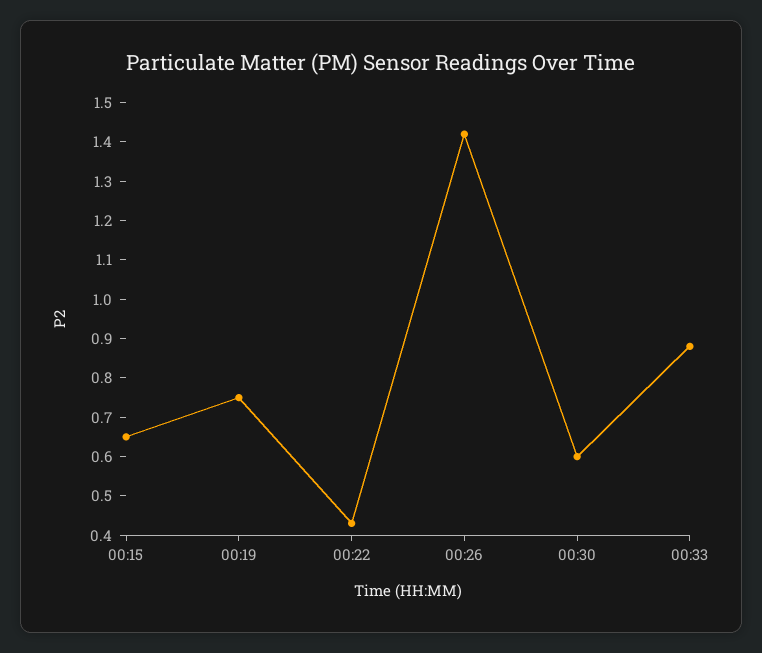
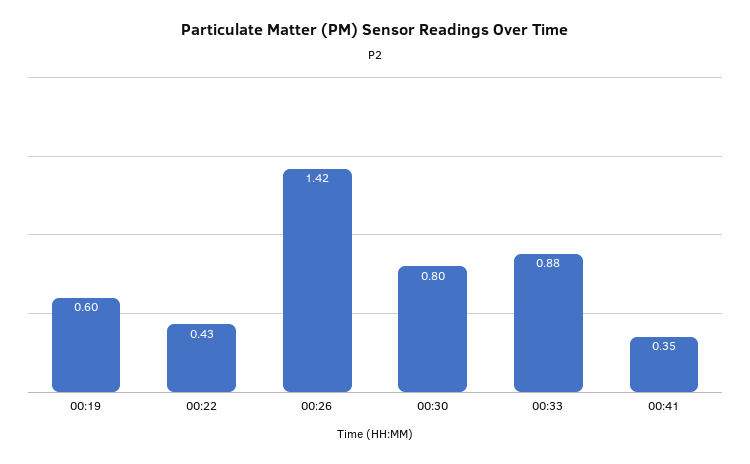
00:15: 0.65 -> none
00:19: 0.75 -> 0.6
00:30: 0.6 -> 0.8
00:41: none -> 0.35

